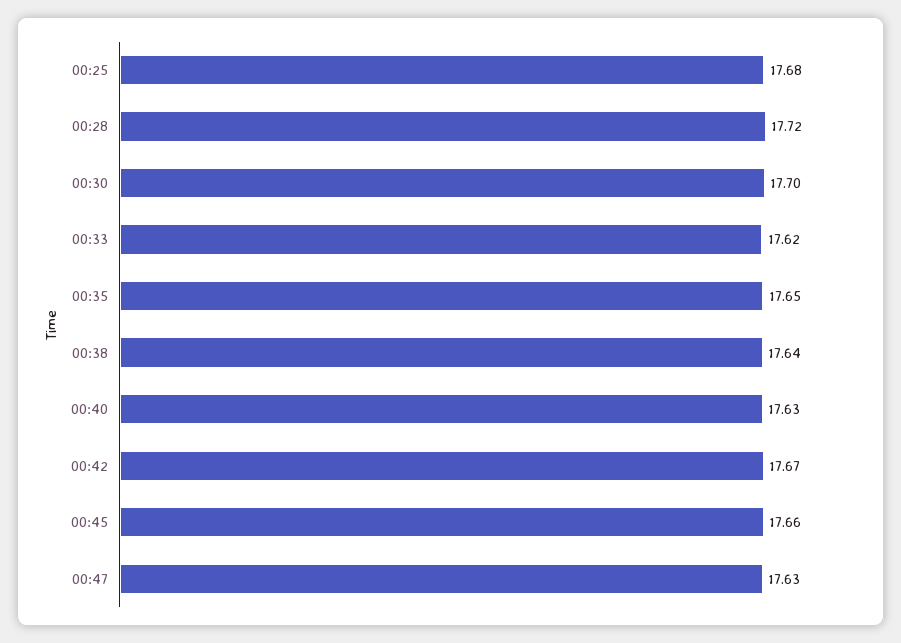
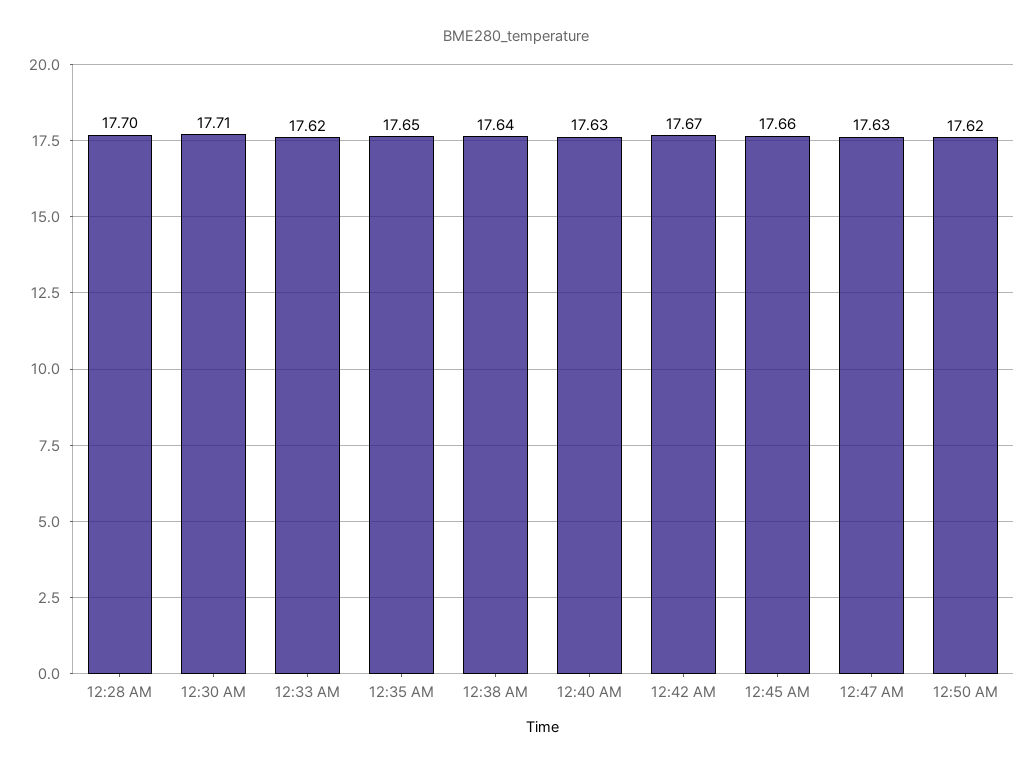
00:25: 17.68 -> none
00:28: 17.72 -> 17.7
00:30: 17.7 -> 17.71
12:50 AM: none -> 17.62

